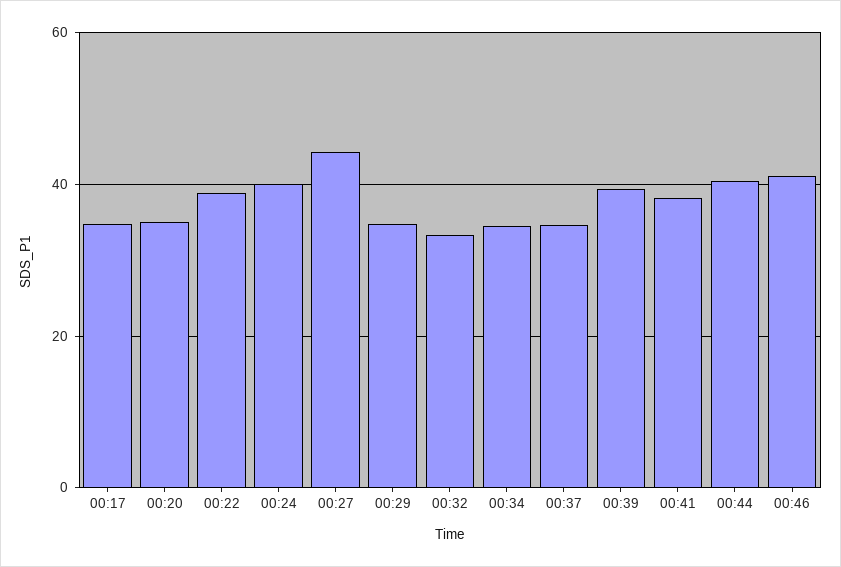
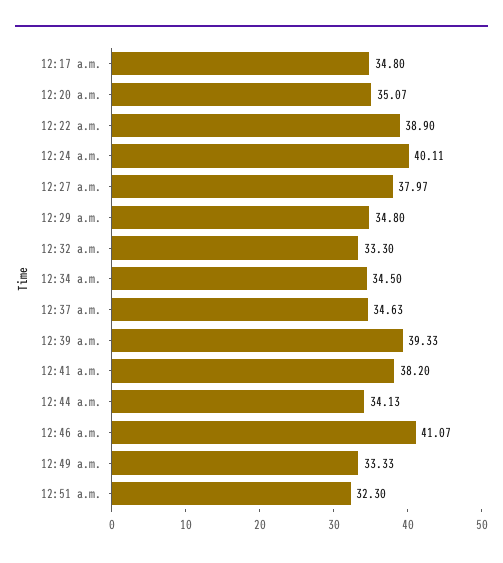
00:27: 44 -> 37.97
00:44: 40 -> 34.13
12:49 a.m.: none -> 33.33
12:51 a.m.: none -> 32.3

